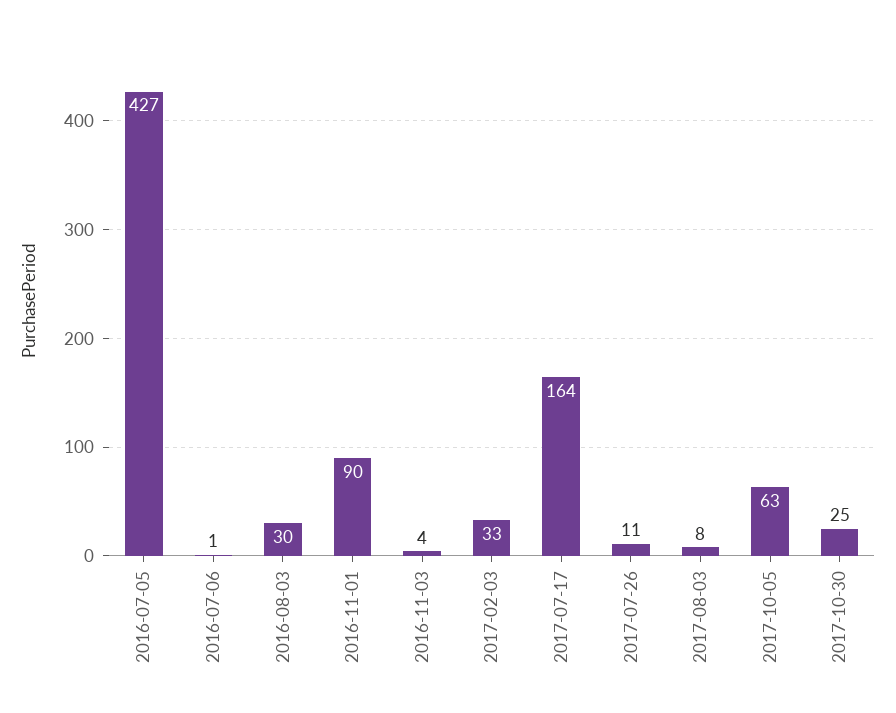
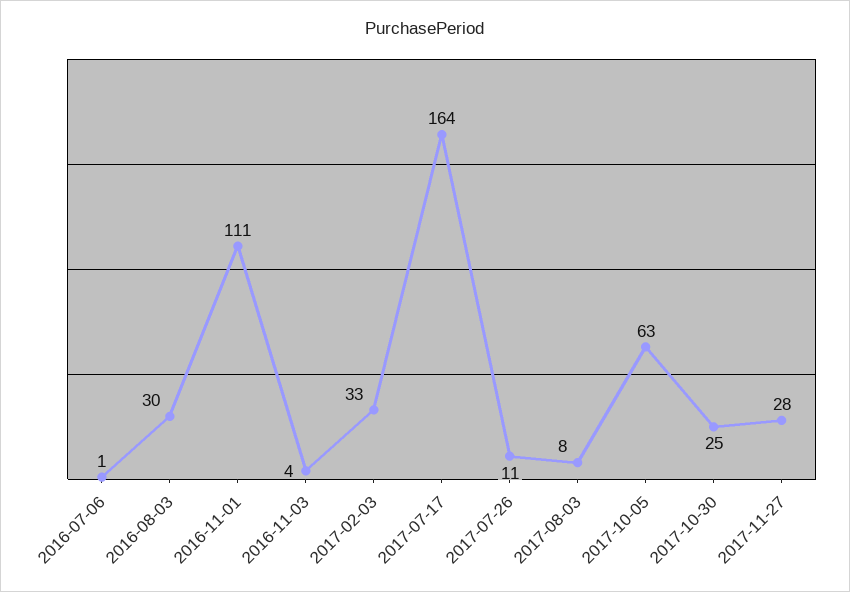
2016-07-05: 427 -> none
2016-11-01: 90 -> 111
2017-11-27: none -> 28

